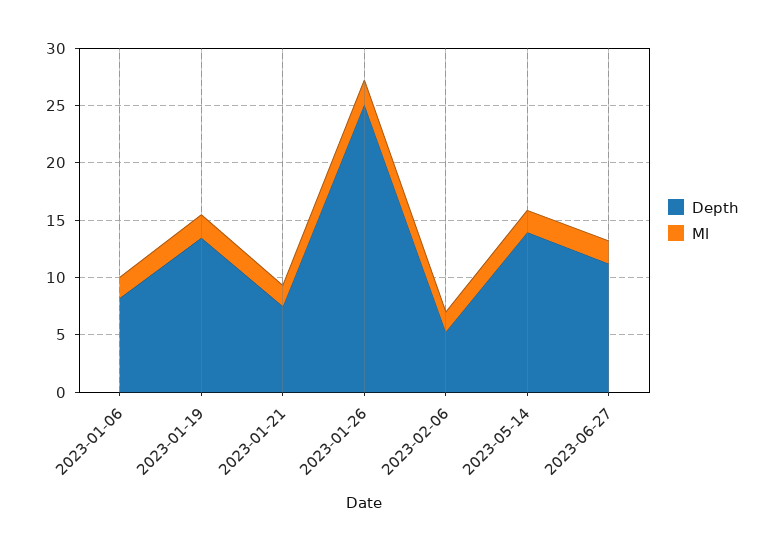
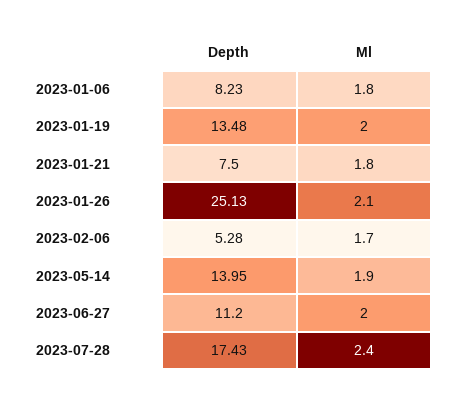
Depth, 2023-07-28: none -> 17.43
Ml, 2023-07-28: none -> 2.4

